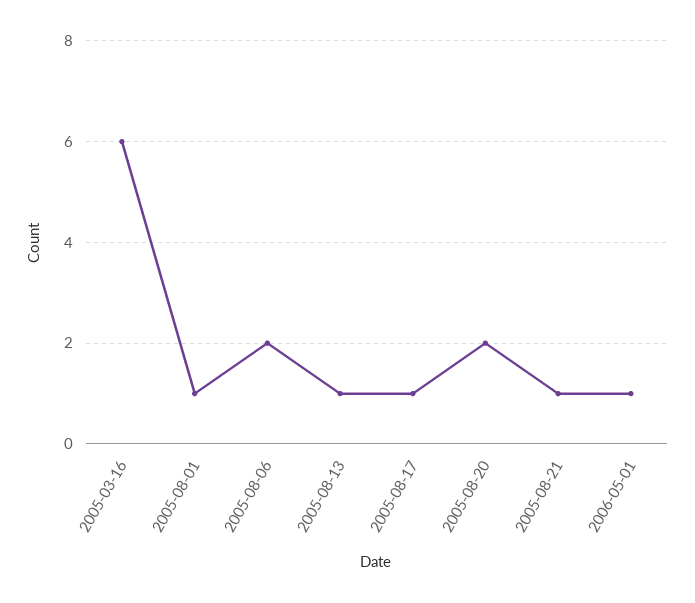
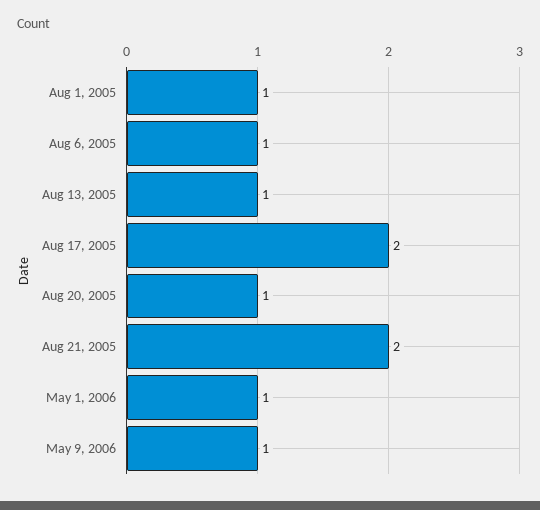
2005-03-16: 6 -> none
2005-08-06: 2 -> 1
2005-08-17: 1 -> 2
2005-08-20: 2 -> 1
2005-08-21: 1 -> 2
May 9, 2006: none -> 1

